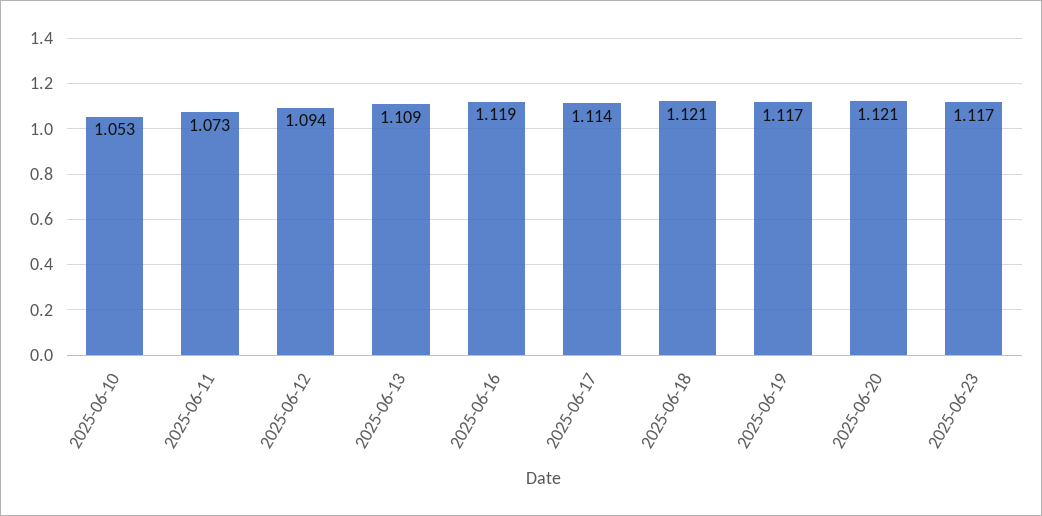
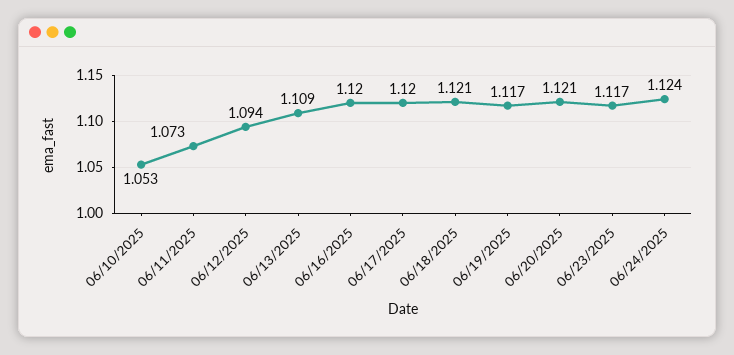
2025-06-16: 1.119 -> 1.12
2025-06-17: 1.114 -> 1.12
06/24/2025: none -> 1.124

